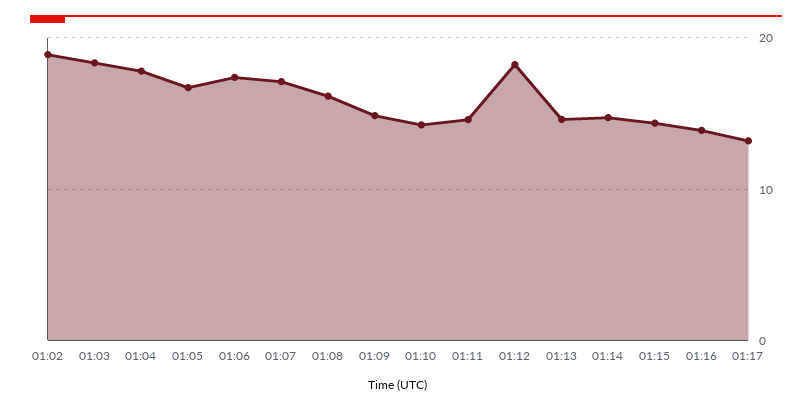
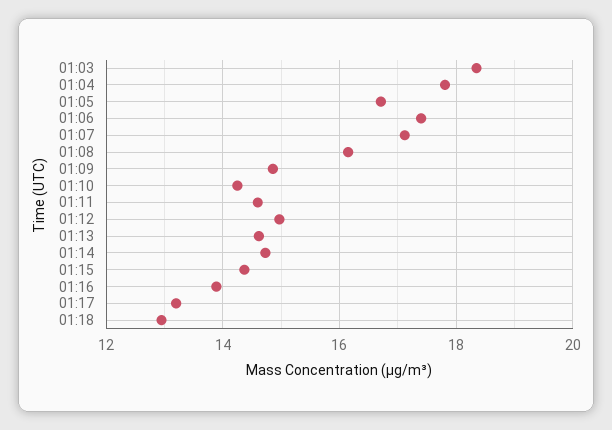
01:02: 19 -> none
01:12: 18 -> 15
01:18: none -> 13

